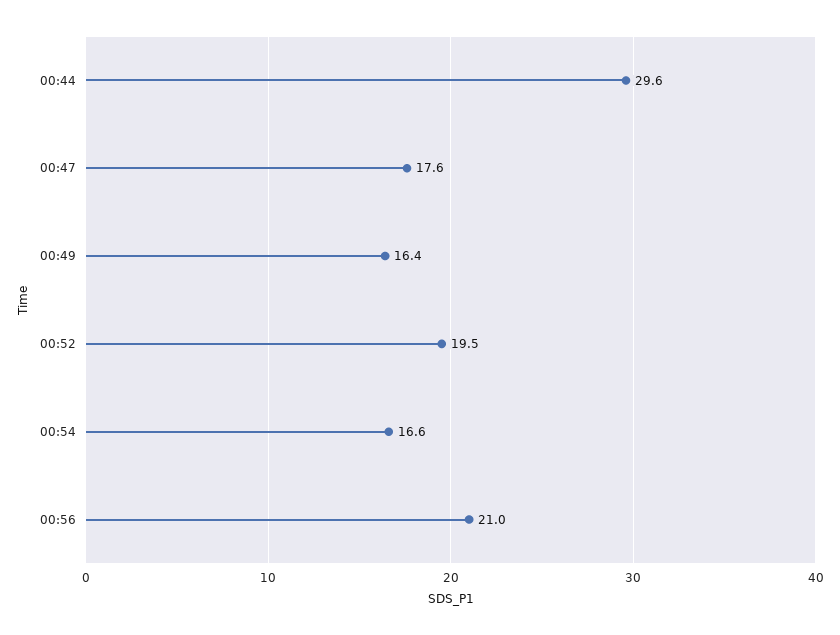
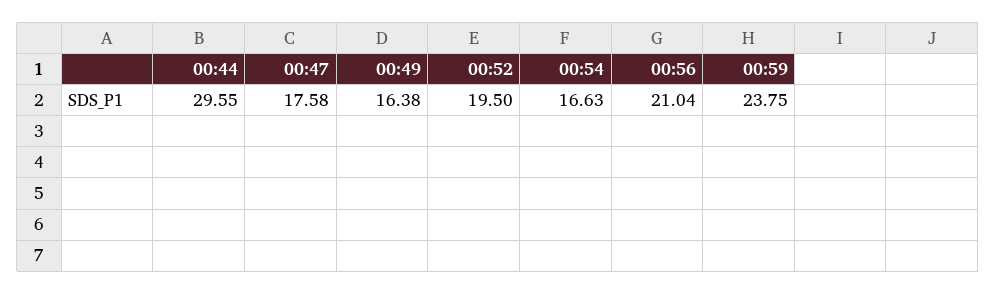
00:59: none -> 23.75

